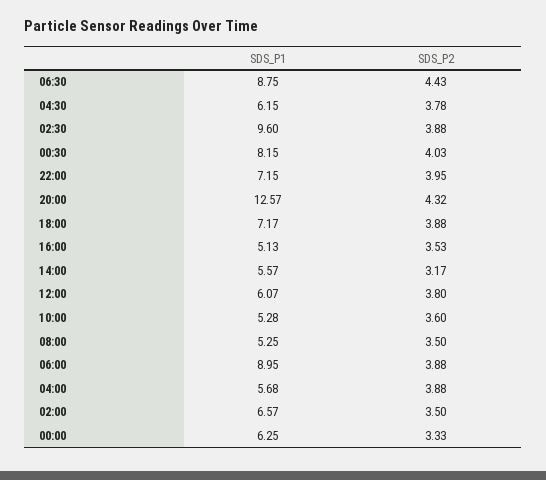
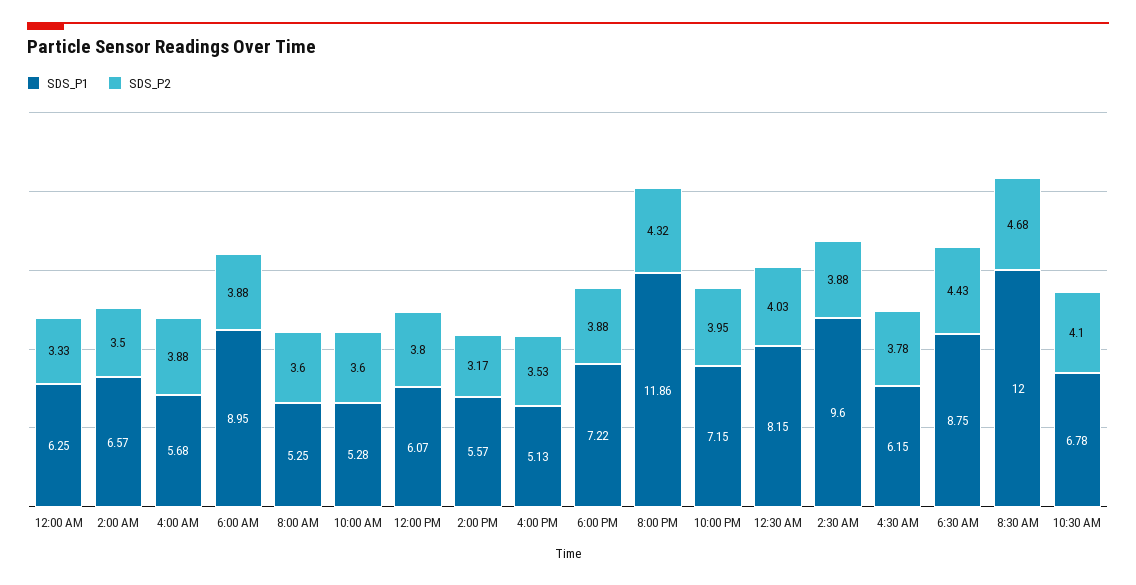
SDS_P1, 20:00: 12.57 -> 11.86
SDS_P1, 18:00: 7.17 -> 7.22
SDS_P2, 08:00: 3.5 -> 3.6
SDS_P1, 8:30 AM: none -> 12
SDS_P2, 8:30 AM: none -> 4.68
SDS_P1, 10:30 AM: none -> 6.78
SDS_P2, 10:30 AM: none -> 4.1

